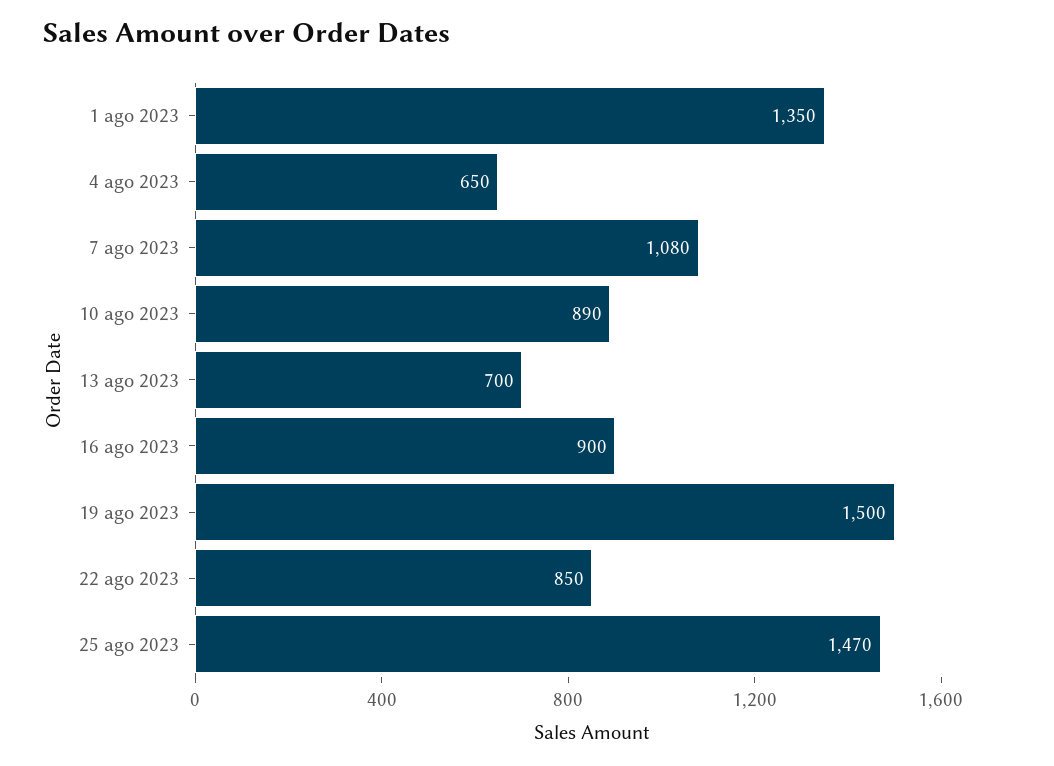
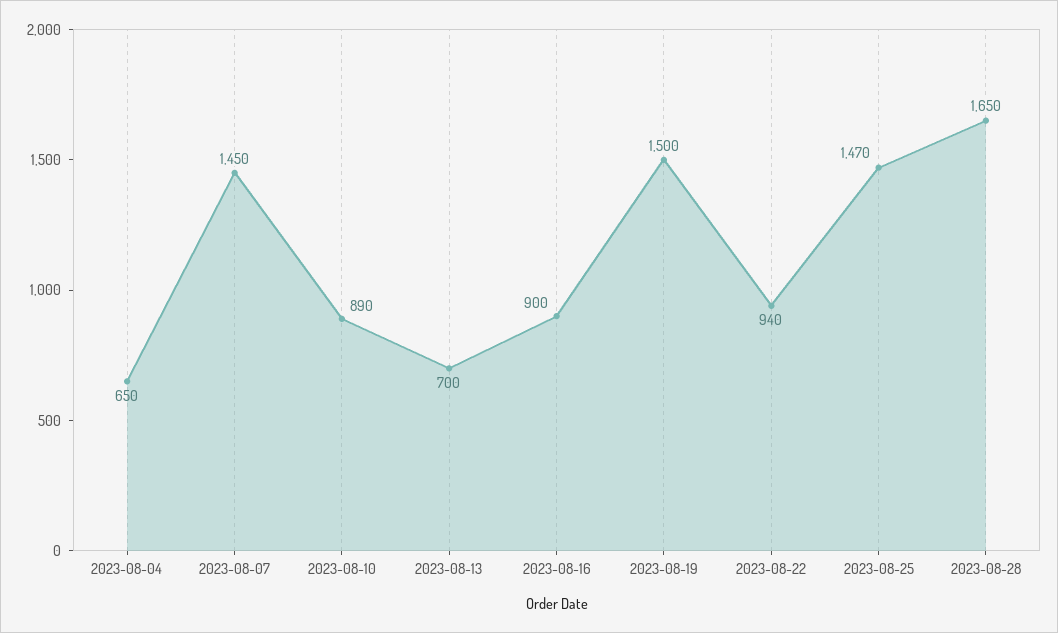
1 ago 2023: 1350 -> none
7 ago 2023: 1080 -> 1450
22 ago 2023: 850 -> 940
2023-08-28: none -> 1650

